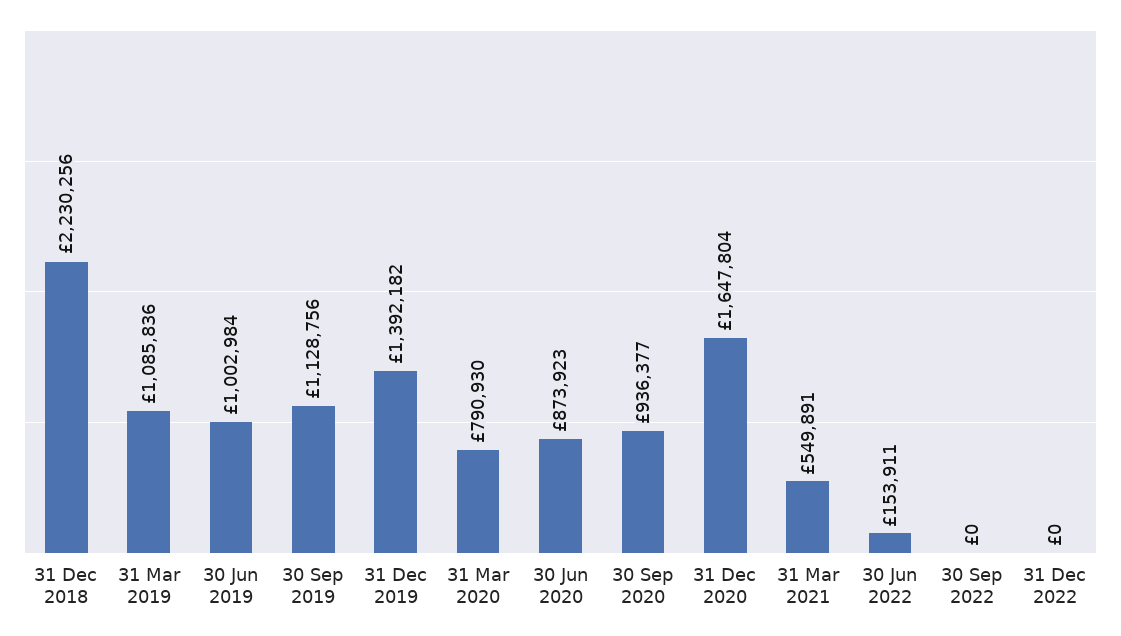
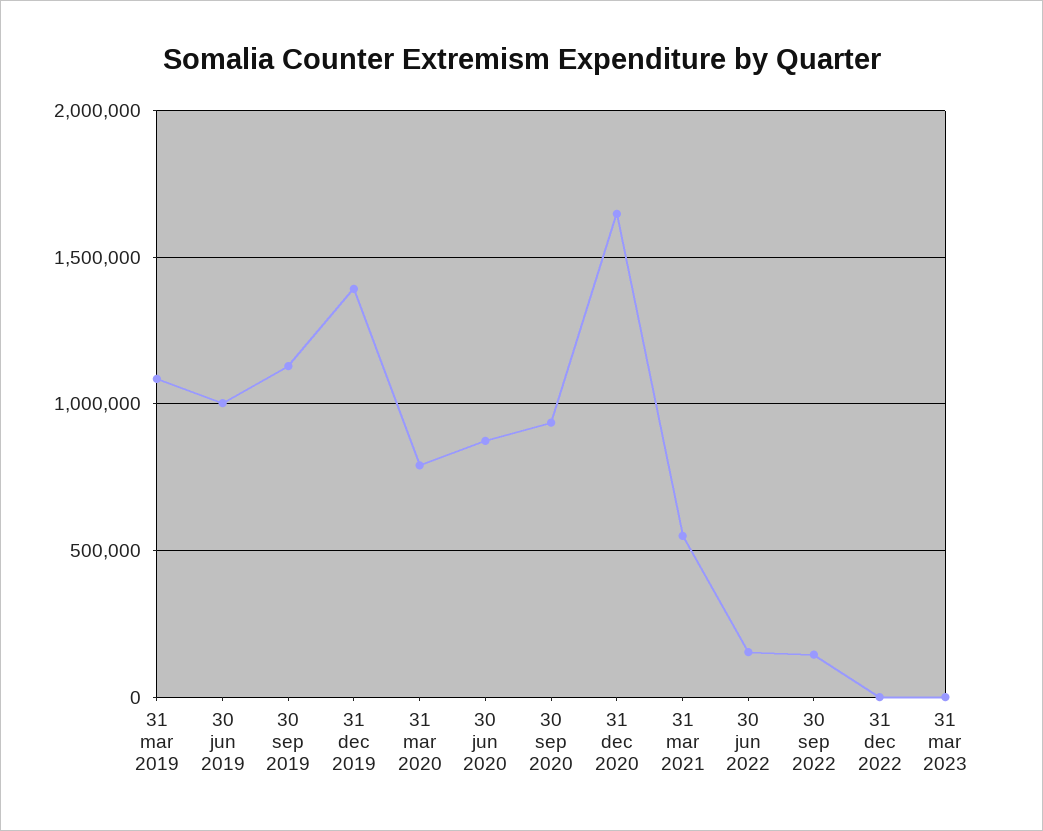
31 Dec 2018: 2230256 -> none
30 Sep 2022: 0 -> 150000
31 mar 2023: none -> 0

